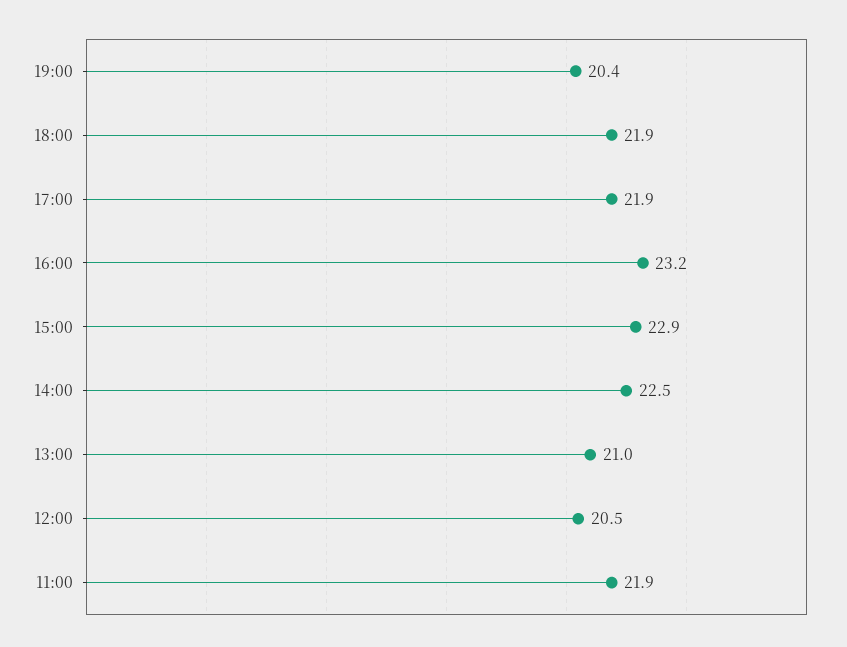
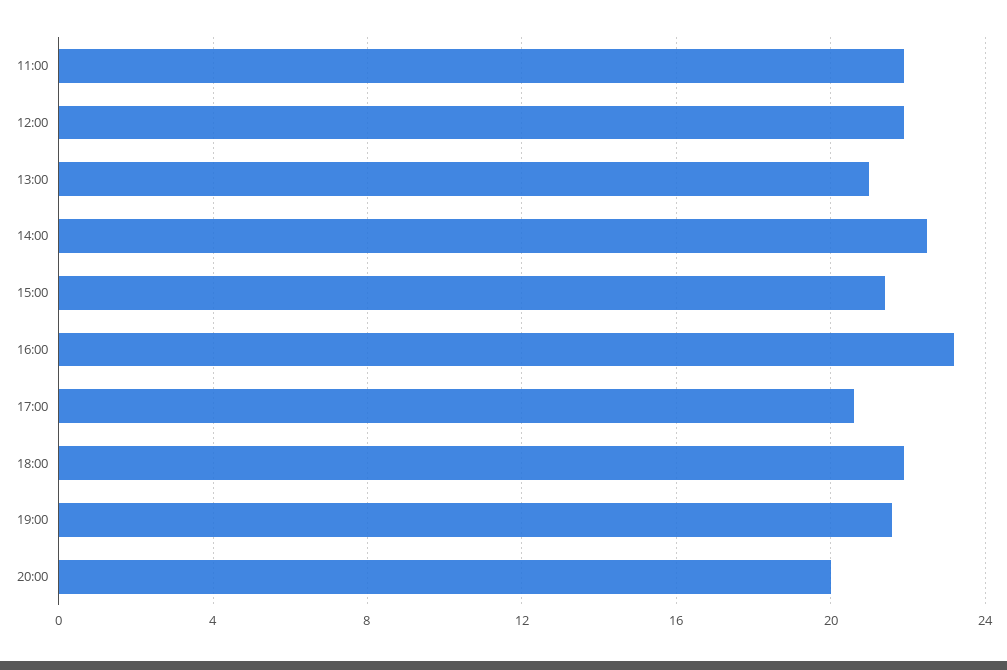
19:00: 20.4 -> 21.5
17:00: 21.9 -> 20.5
15:00: 22.9 -> 21.5
12:00: 20.5 -> 22
20:00: none -> 20

